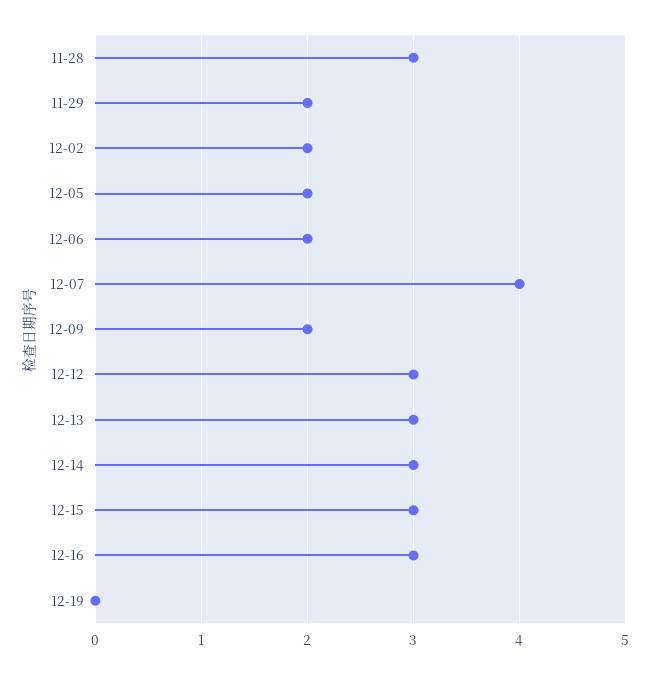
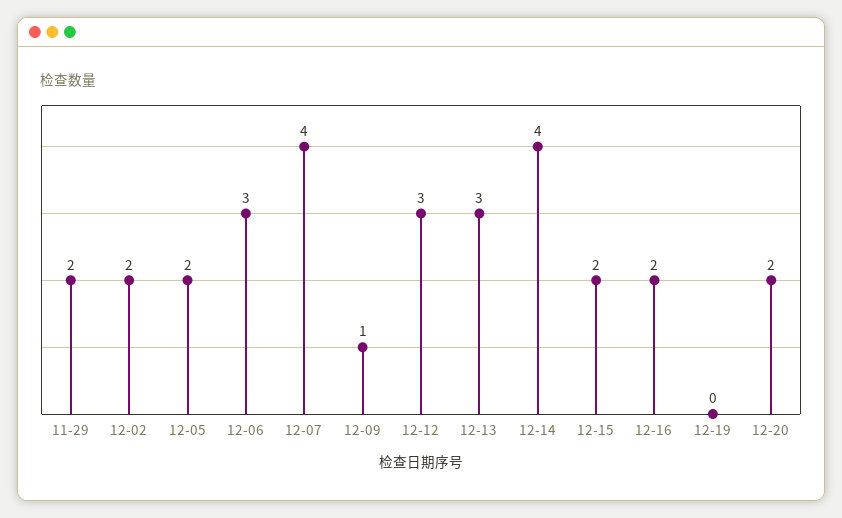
11-28: 3 -> none
12-06: 2 -> 3
12-09: 2 -> 1
12-14: 3 -> 4
12-15: 3 -> 2
12-16: 3 -> 2
12-20: none -> 2

